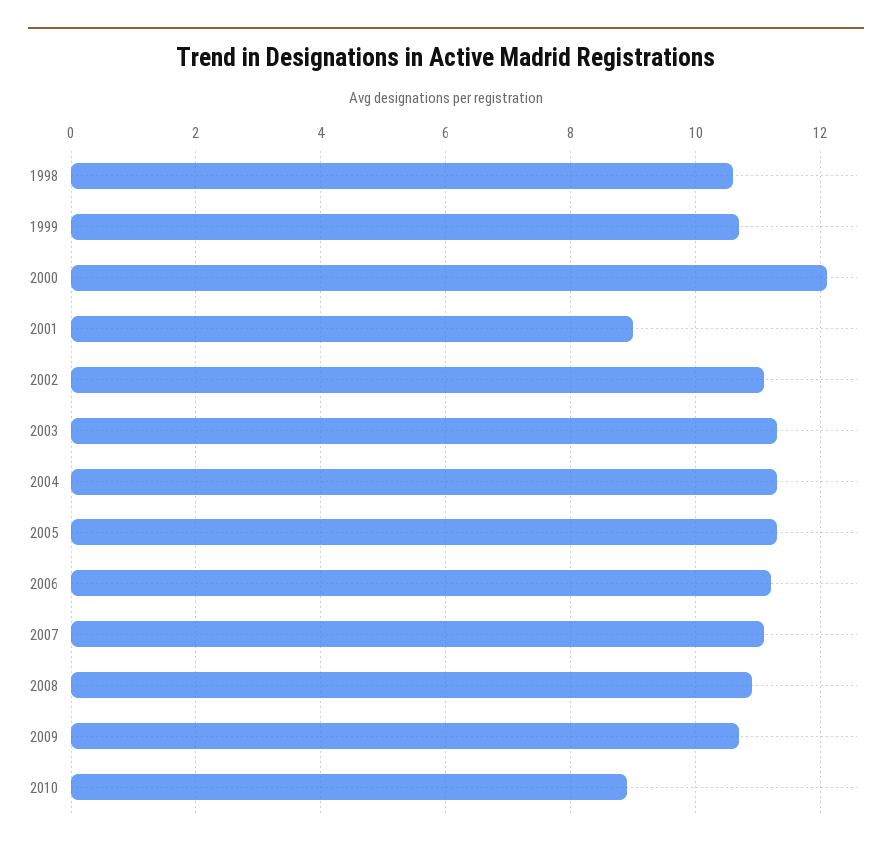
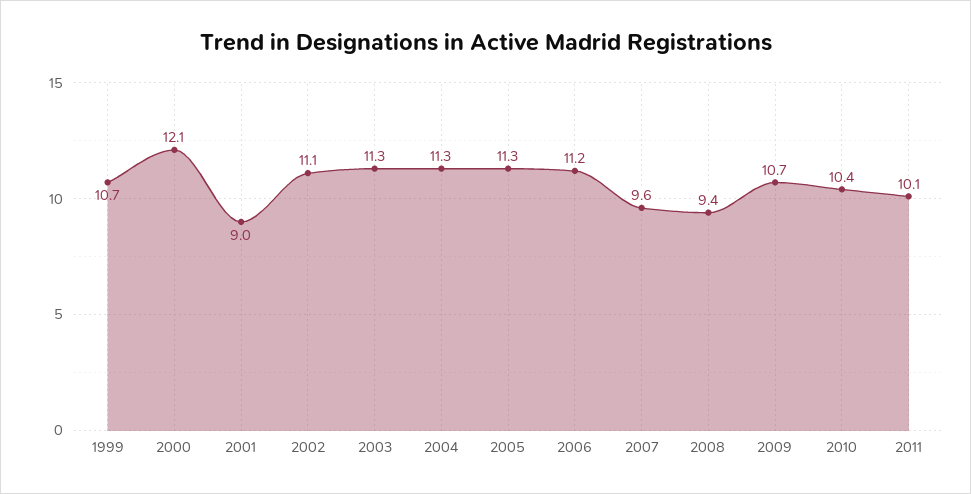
1998: 10.5 -> none
2007: 11 -> 9.6
2008: 11 -> 9.4
2010: 9 -> 10.4
2011: none -> 10.1

